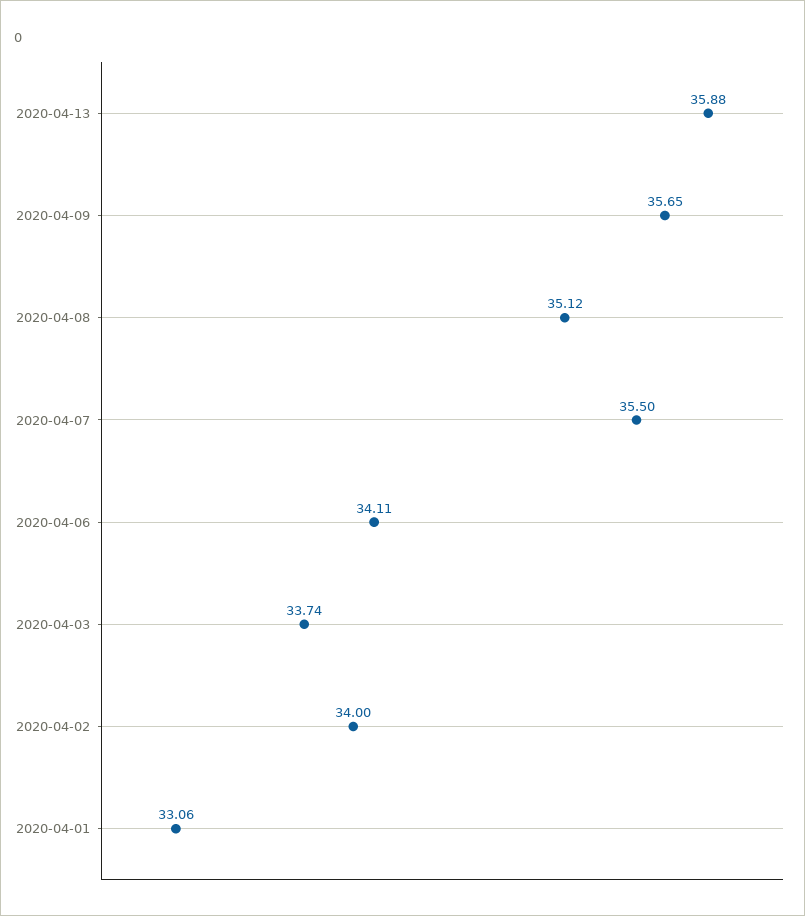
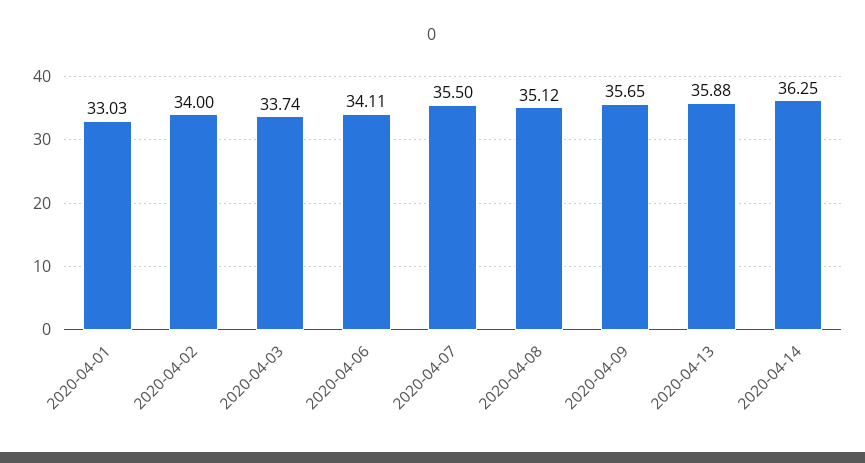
2020-04-01: 33.06 -> 33.03
2020-04-14: none -> 36.25

